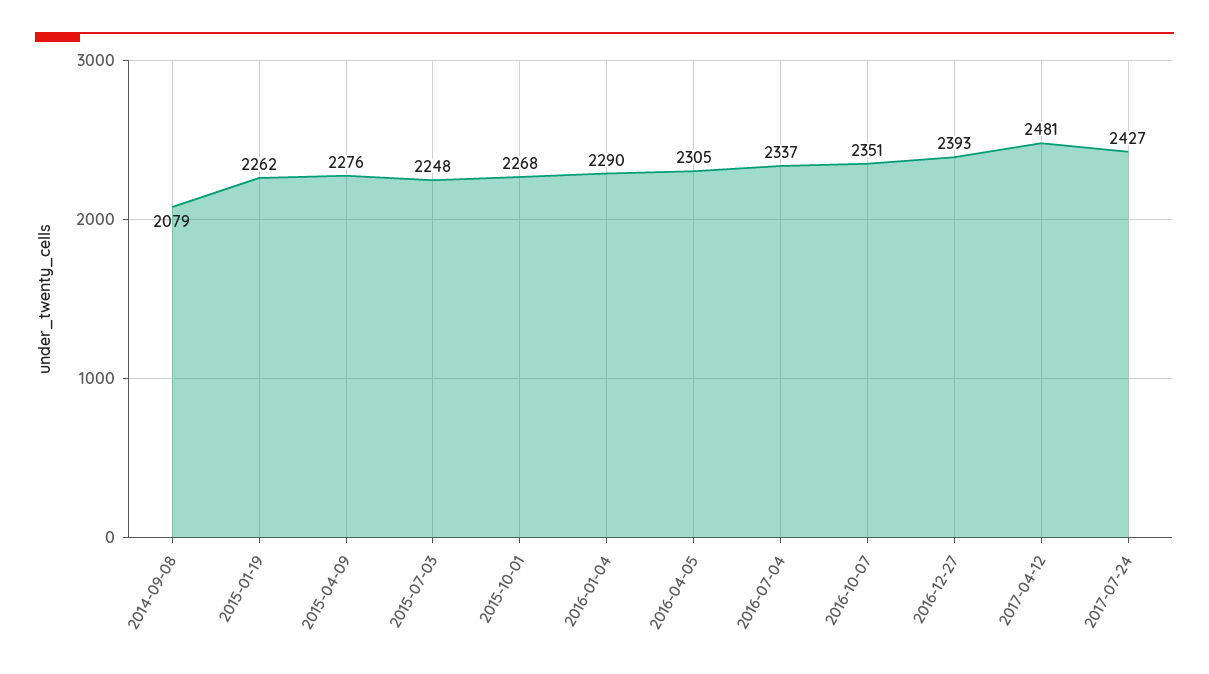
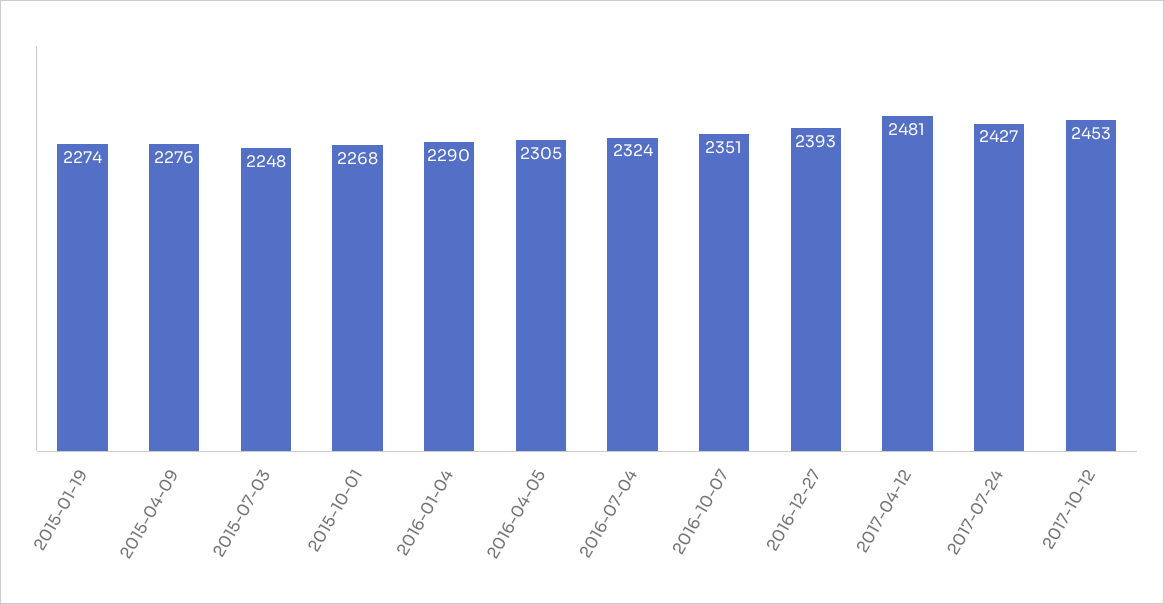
2014-09-08: 2079 -> none
2015-01-19: 2262 -> 2274
2016-07-04: 2337 -> 2324
2017-10-12: none -> 2453

